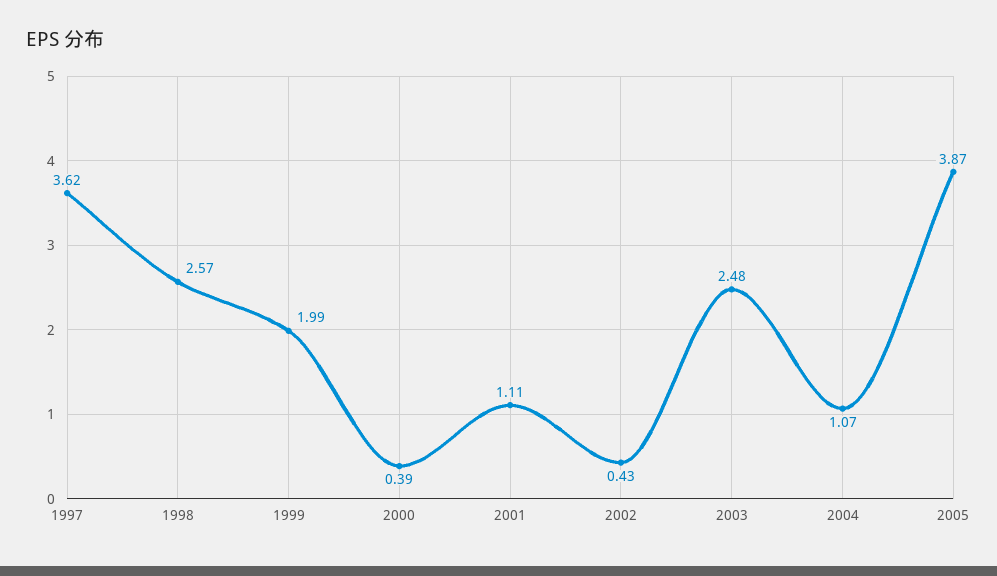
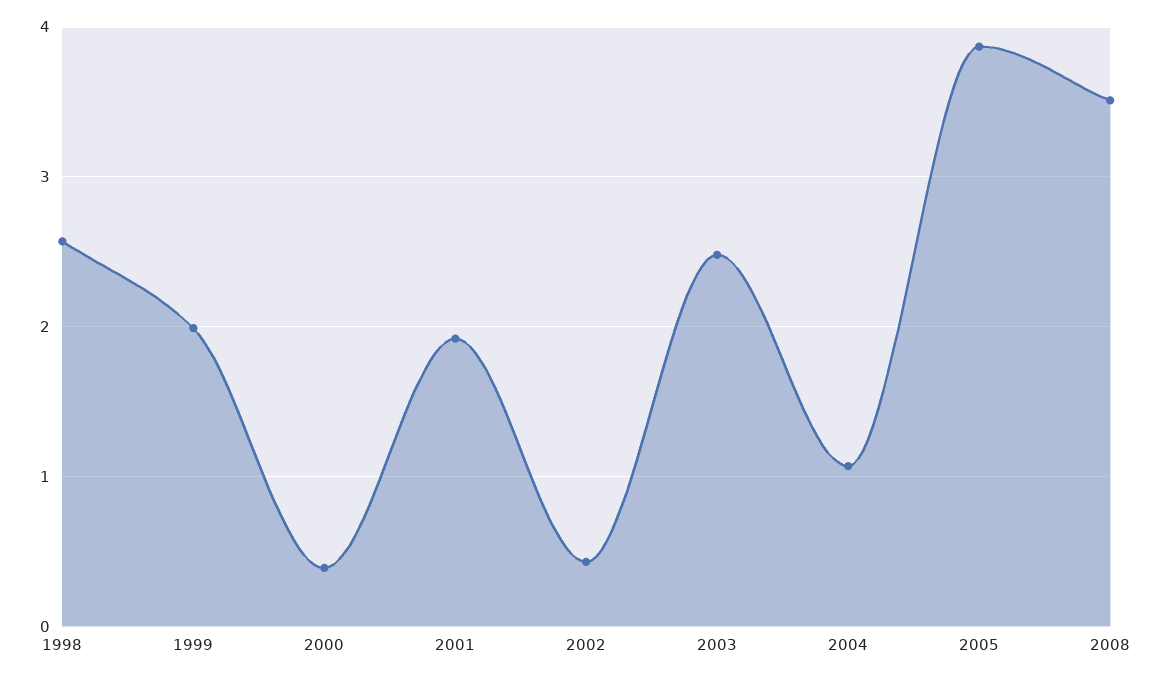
1997: 3.62 -> none
2001: 1.11 -> 1.9
2008: none -> 3.5

